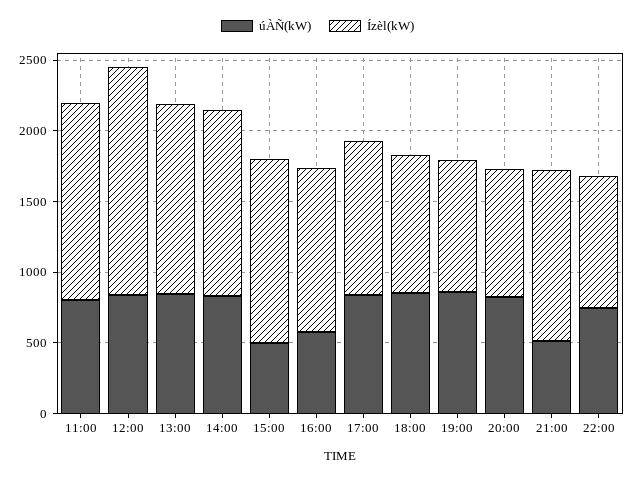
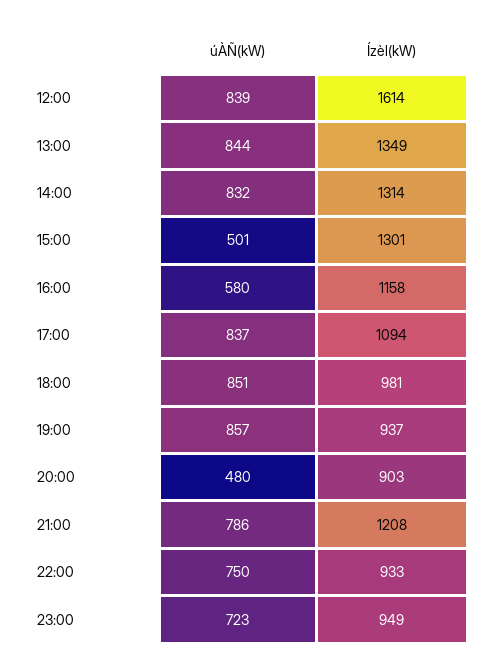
úÀÑ(kW), 11:00: 800 -> none
Ízèl(kW), 11:00: 1400 -> none
úÀÑ(kW), 20:00: 800 -> 480
úÀÑ(kW), 21:00: 500 -> 786
úÀÑ(kW), 23:00: none -> 723
Ízèl(kW), 23:00: none -> 949

